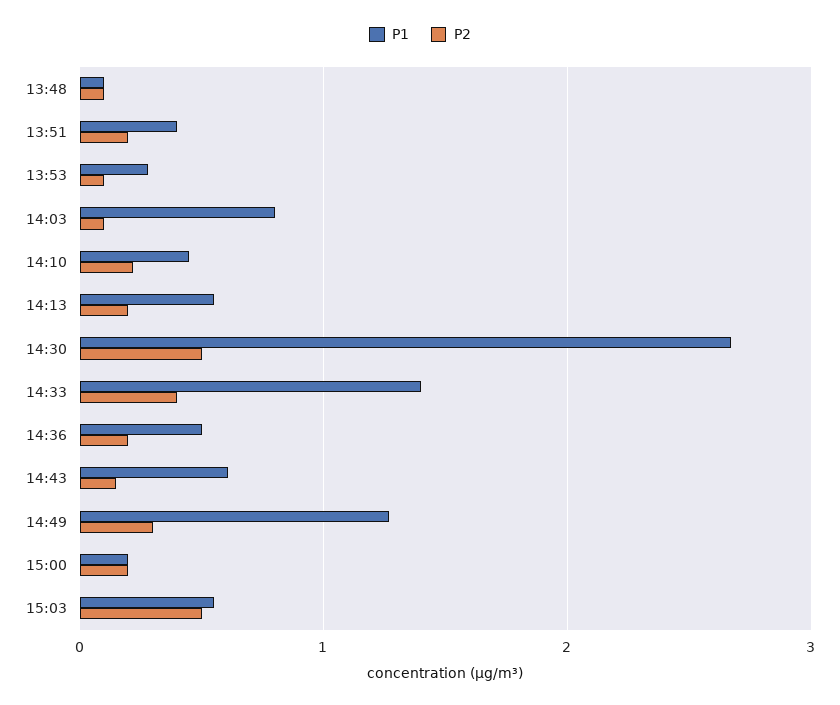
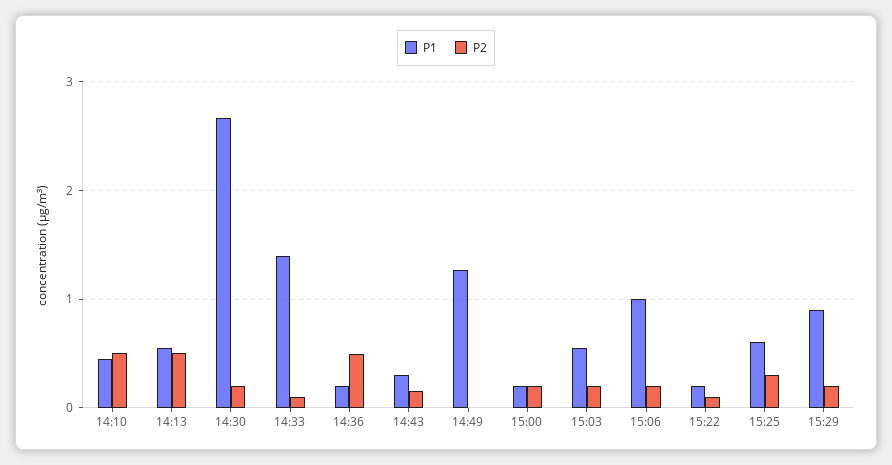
P1, 13:48: 0.1 -> none
P2, 13:48: 0.1 -> none
P1, 13:51: 0.4 -> none
P2, 13:51: 0.2 -> none
P1, 13:53: 0.3 -> none
P2, 13:53: 0.1 -> none
P1, 14:03: 0.8 -> none
P2, 14:03: 0.1 -> none
P2, 14:10: 0.2 -> 0.5
P2, 14:13: 0.2 -> 0.5
P2, 14:30: 0.5 -> 0.2
P2, 14:33: 0.4 -> 0.1
P1, 14:36: 0.5 -> 0.2
P2, 14:36: 0.2 -> 0.5
P1, 14:43: 0.6 -> 0.3
P2, 14:49: 0.3 -> 0
P2, 15:03: 0.5 -> 0.2
P1, 15:06: none -> 1
P2, 15:06: none -> 0.2
P1, 15:22: none -> 0.2
P2, 15:22: none -> 0.1
P1, 15:25: none -> 0.6
P2, 15:25: none -> 0.3
P1, 15:29: none -> 0.9
P2, 15:29: none -> 0.2

